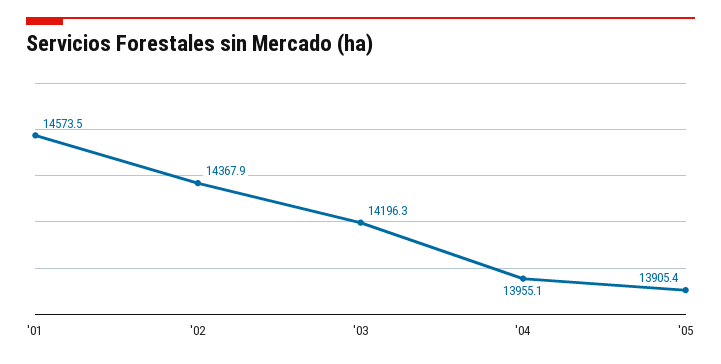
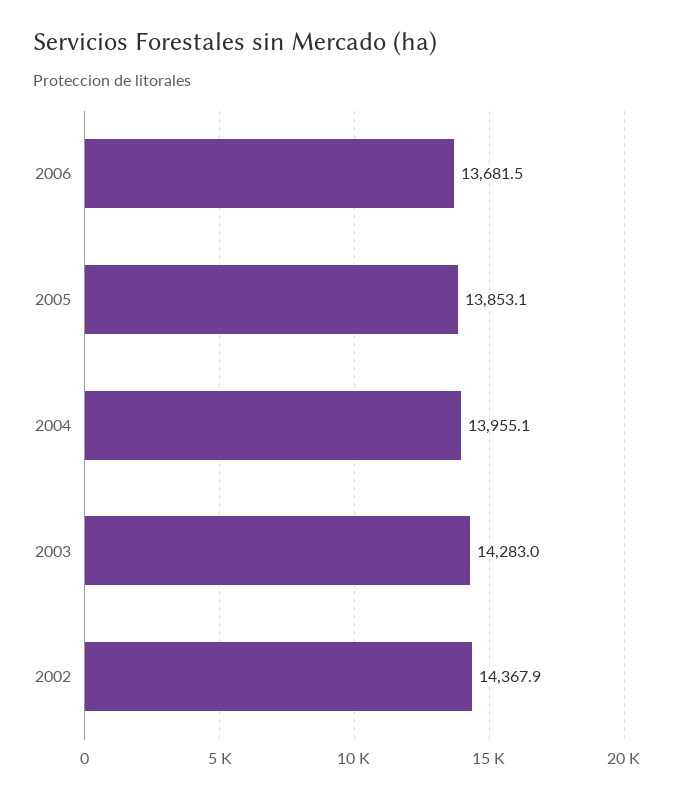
'01: 14573.5 -> none
'03: 14196.3 -> 14283
'05: 13905.4 -> 13853.1
2006: none -> 13681.5

